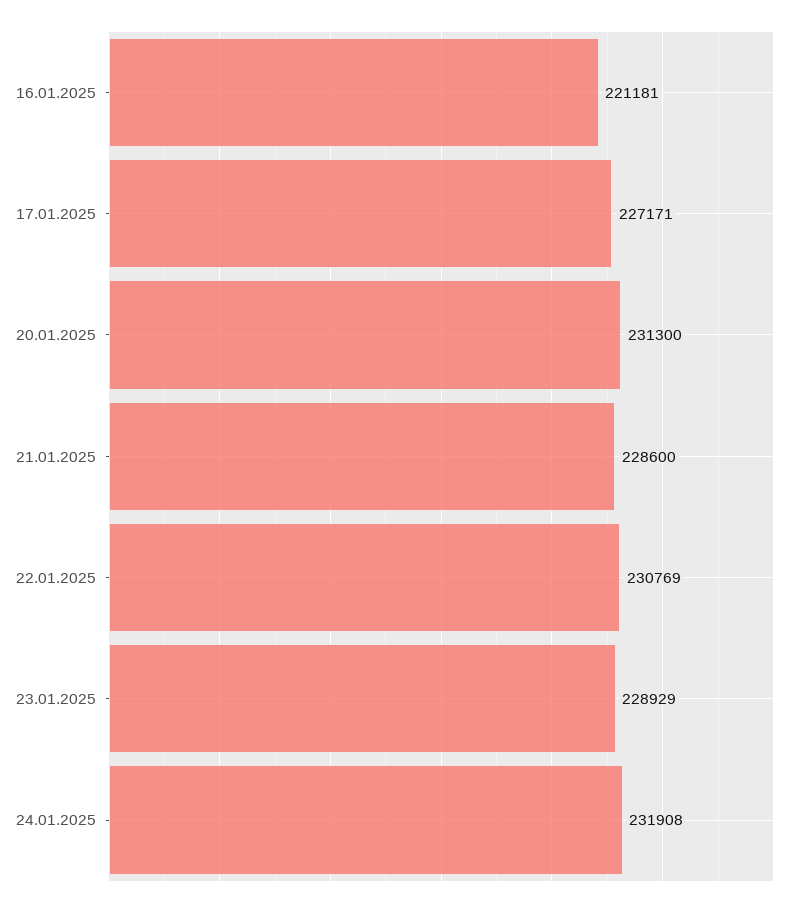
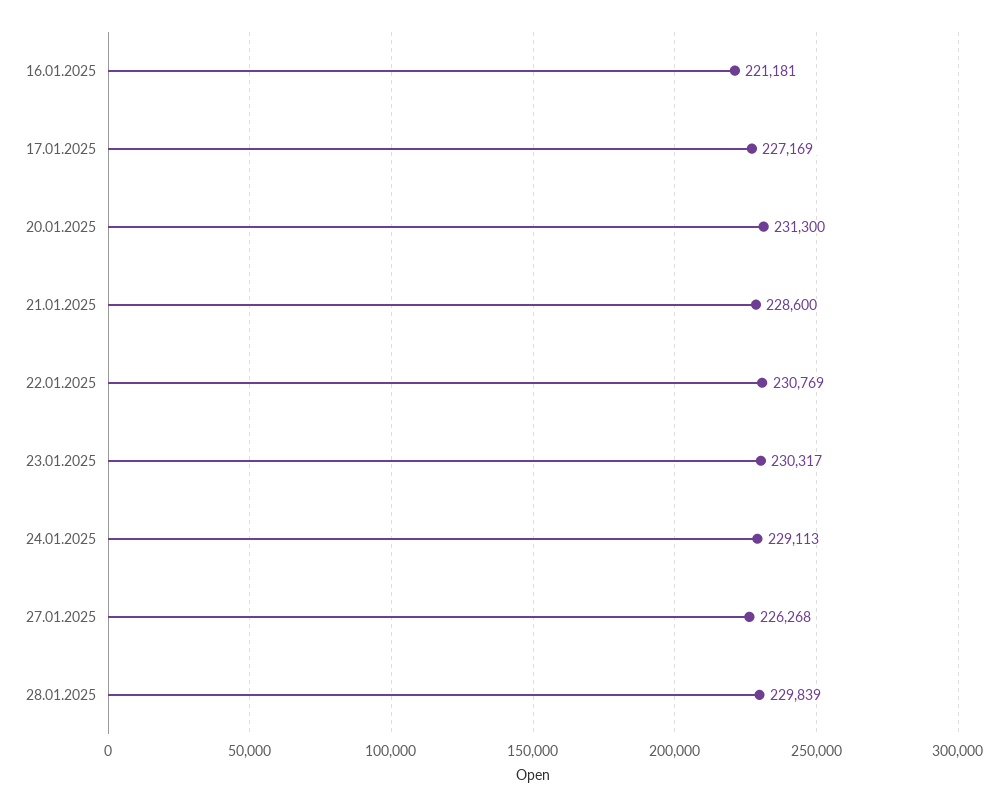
17.01.2025: 227171 -> 227169
23.01.2025: 228929 -> 230317
24.01.2025: 231908 -> 229113
27.01.2025: none -> 226268
28.01.2025: none -> 229839

